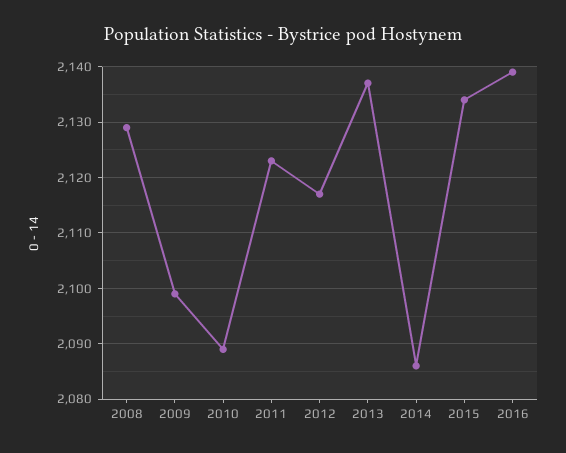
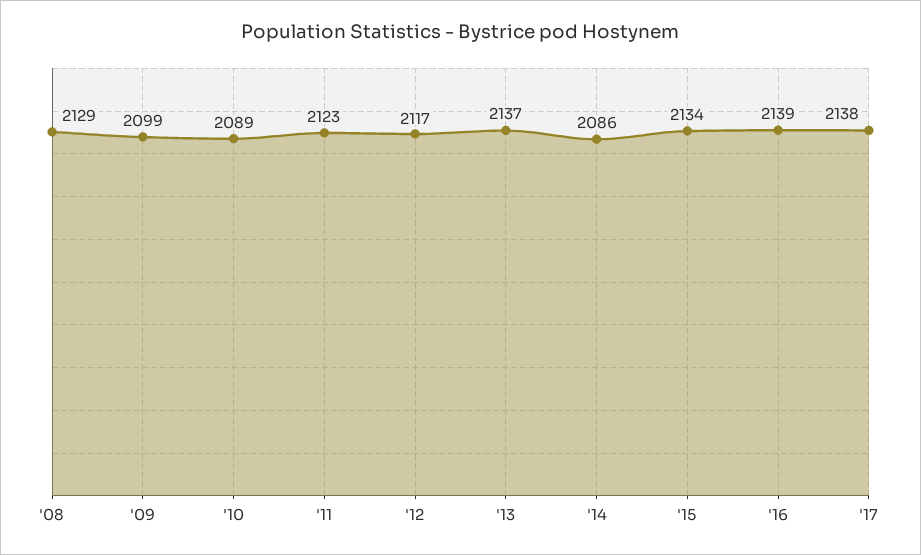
'17: none -> 2138

